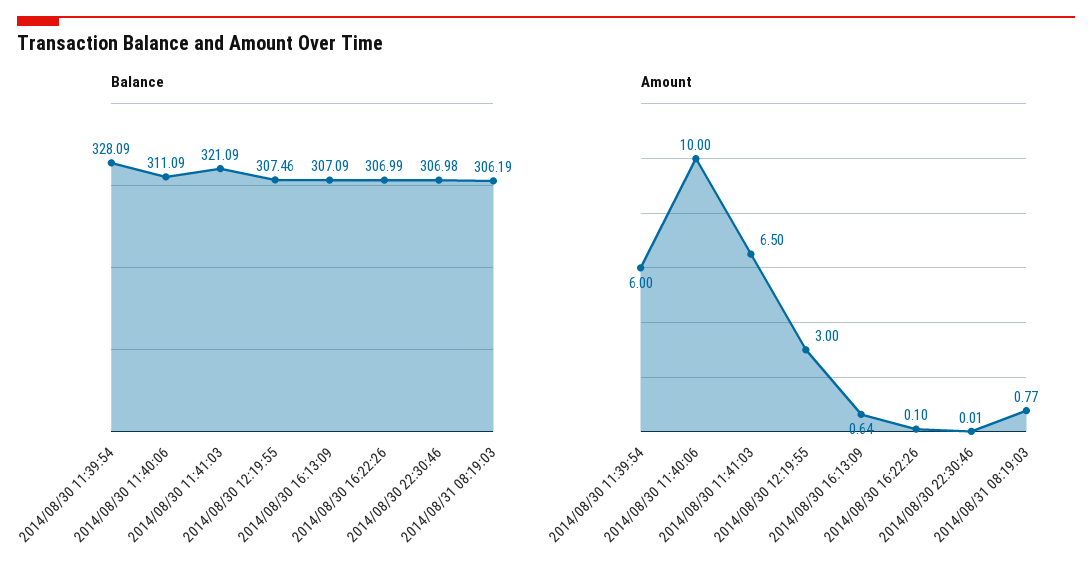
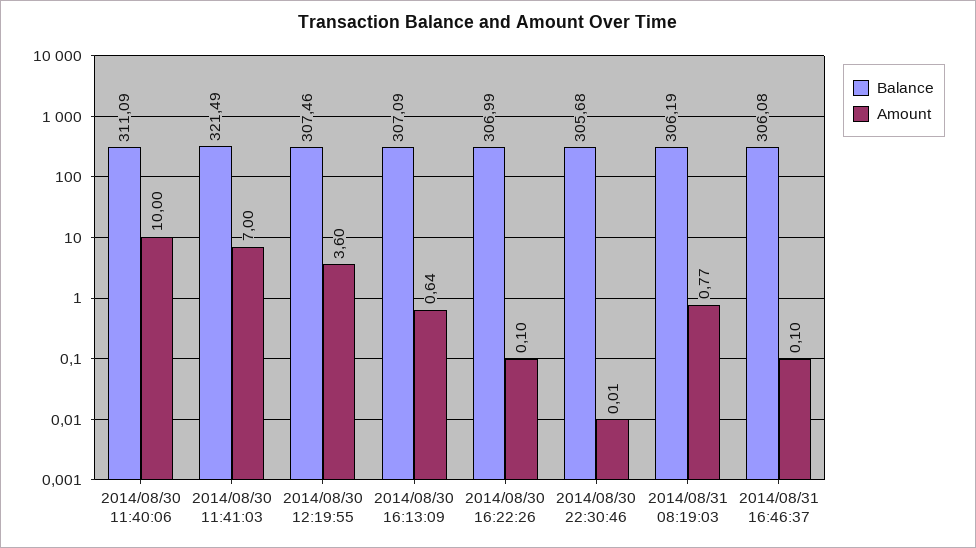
Balance, 2014/08/30 11:39:54: 328.09 -> none
Balance, 2014/08/30 11:41:03: 321.09 -> 321.49
Balance, 2014/08/30 22:30:46: 306.98 -> 305.68
Amount, 2014/08/30 11:39:54: 6 -> none
Amount, 2014/08/30 11:41:03: 6.5 -> 7
Amount, 2014/08/30 12:19:55: 3 -> 3.6
Balance, 2014/08/31 16:46:37: none -> 306.08
Amount, 2014/08/31 16:46:37: none -> 0.1

